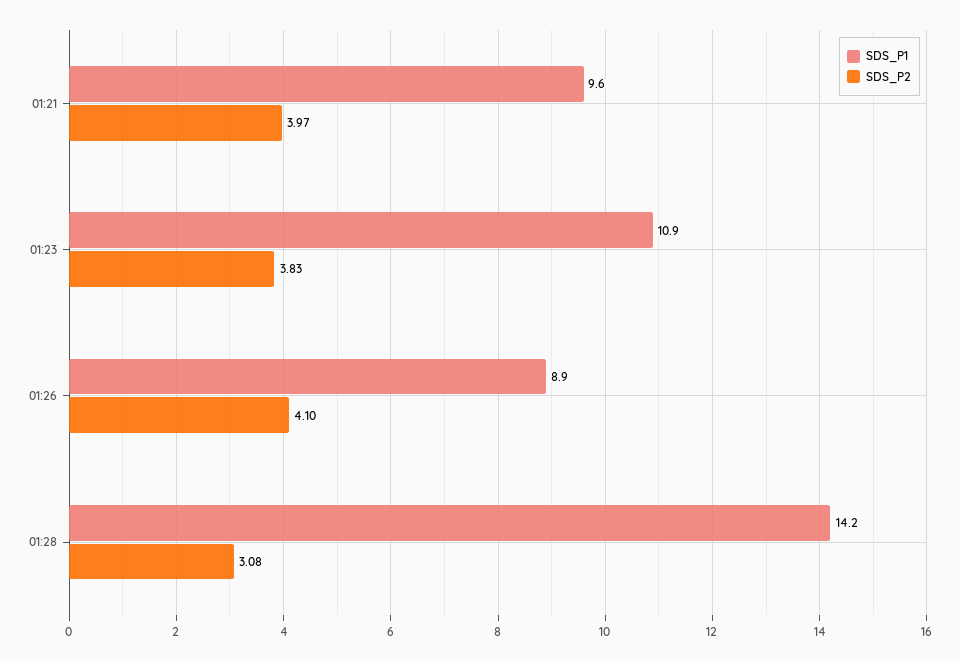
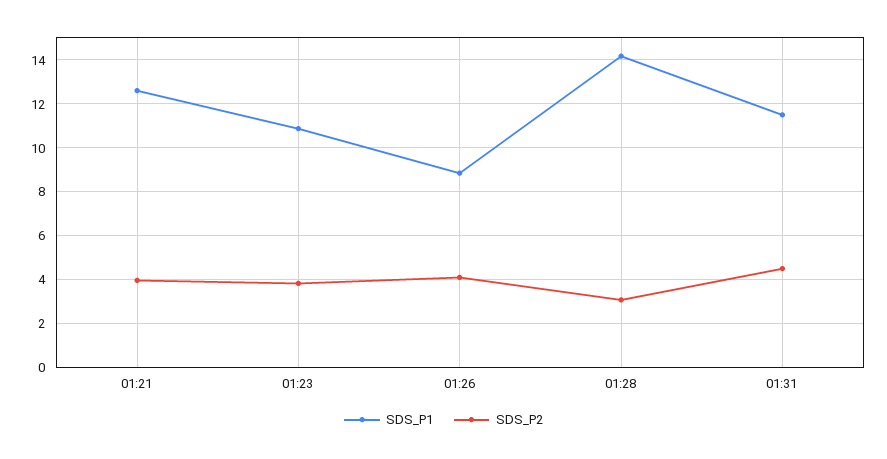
SDS_P1, 01:21: 9.6 -> 12.5
SDS_P1, 01:31: none -> 11.5
SDS_P2, 01:31: none -> 4.5

